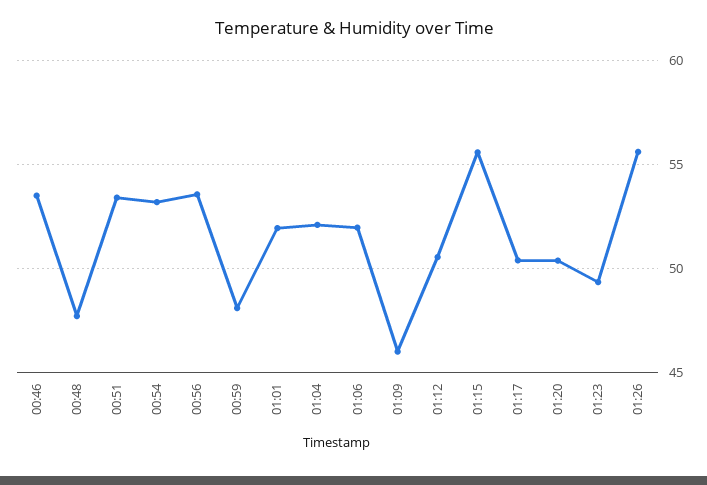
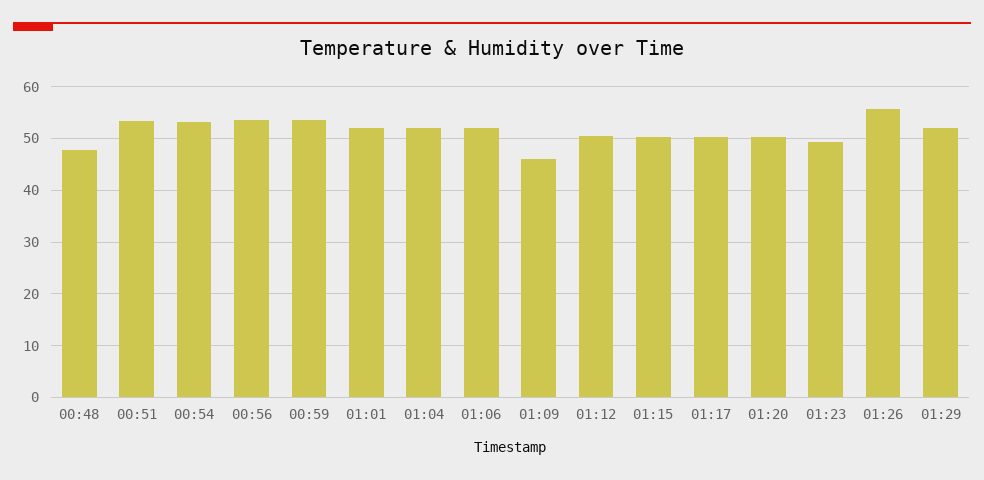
00:46: 53.5 -> none
00:59: 48 -> 54
01:15: 55.5 -> 50
01:29: none -> 52

